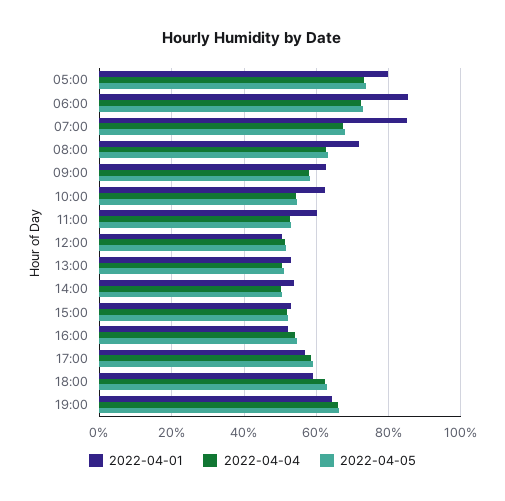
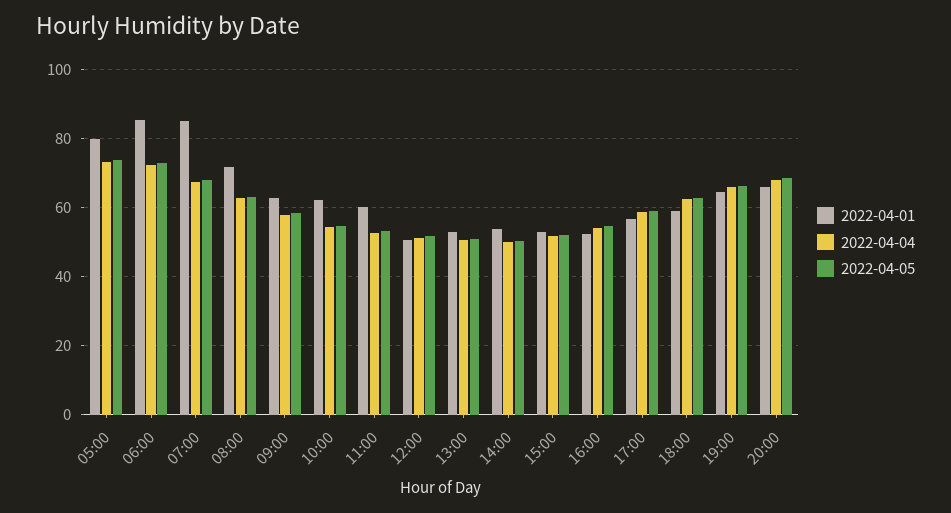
2022-04-01, 20:00: none -> 66
2022-04-04, 20:00: none -> 68
2022-04-05, 20:00: none -> 68

